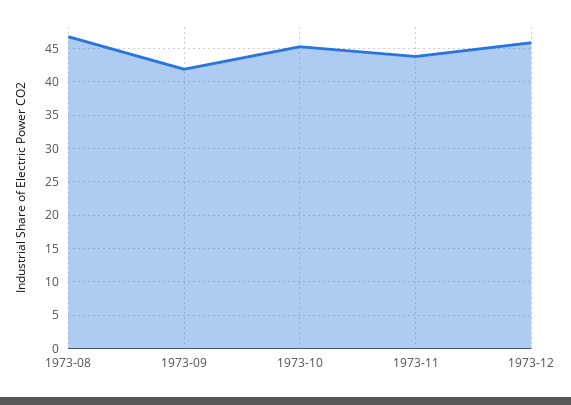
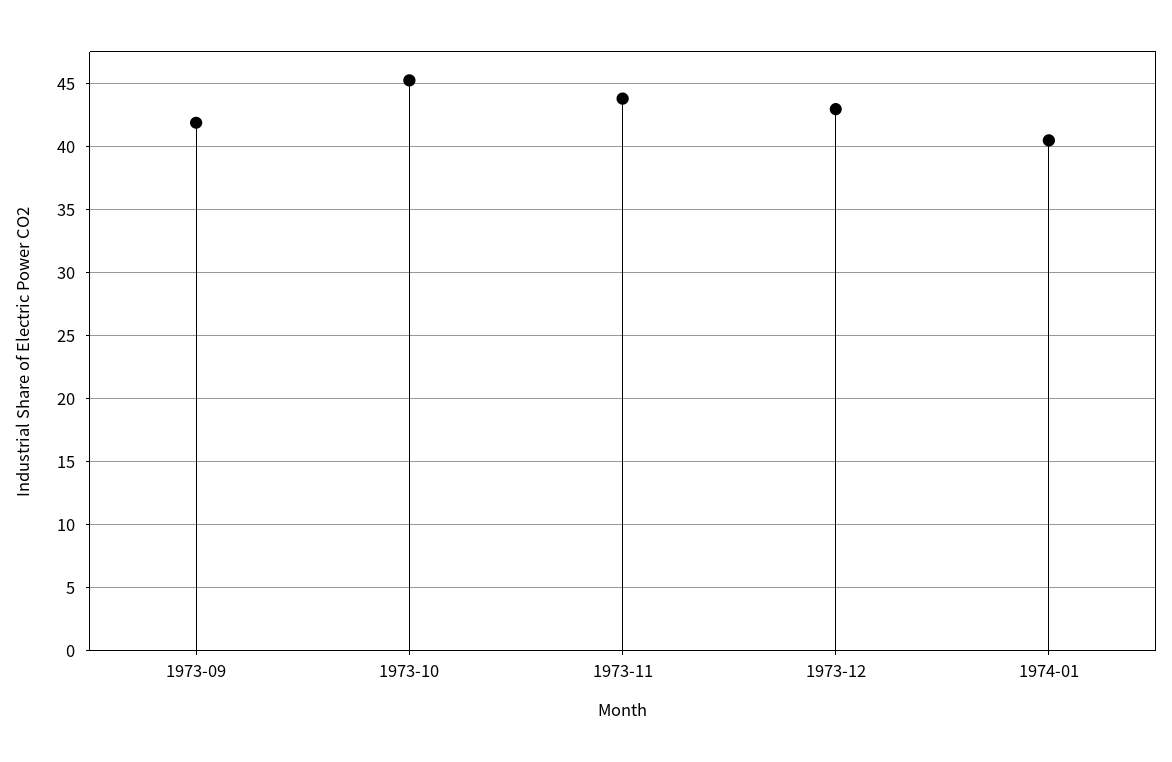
1973-08: 47 -> none
1973-12: 46 -> 43
1974-01: none -> 40.5

